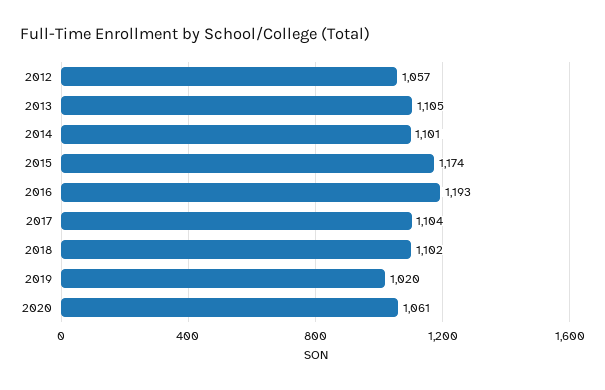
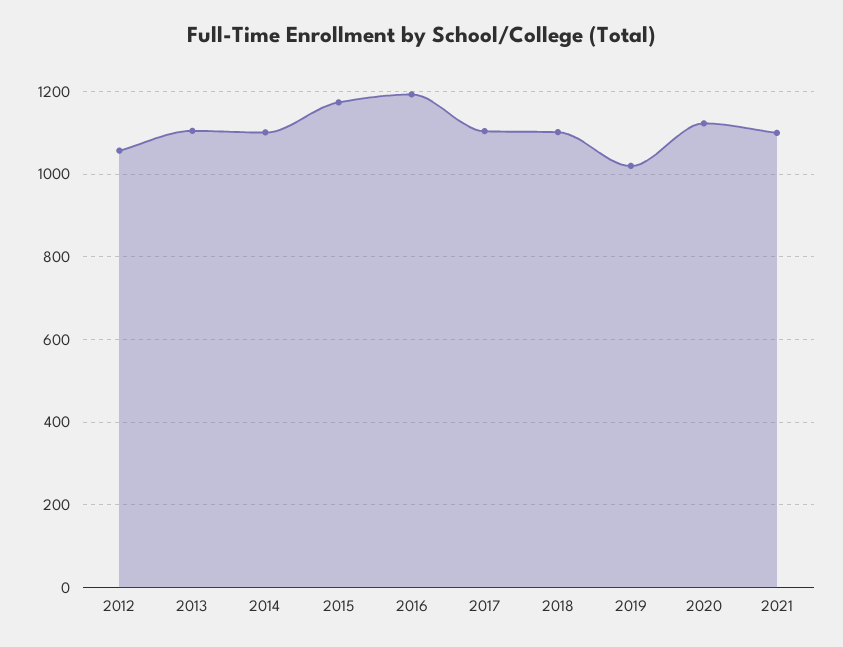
2020: 1061 -> 1120
2021: none -> 1100

